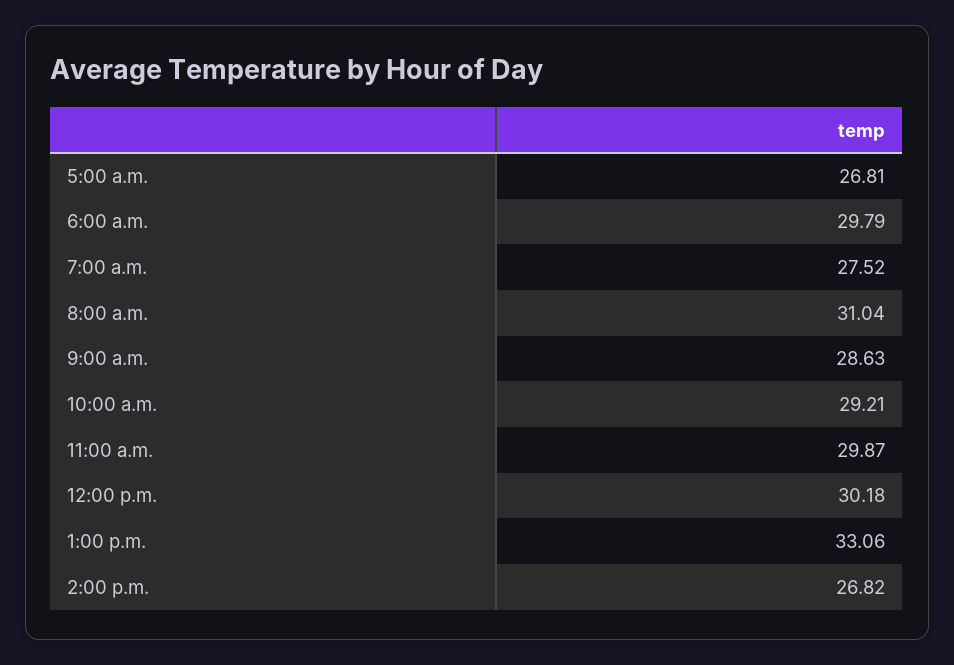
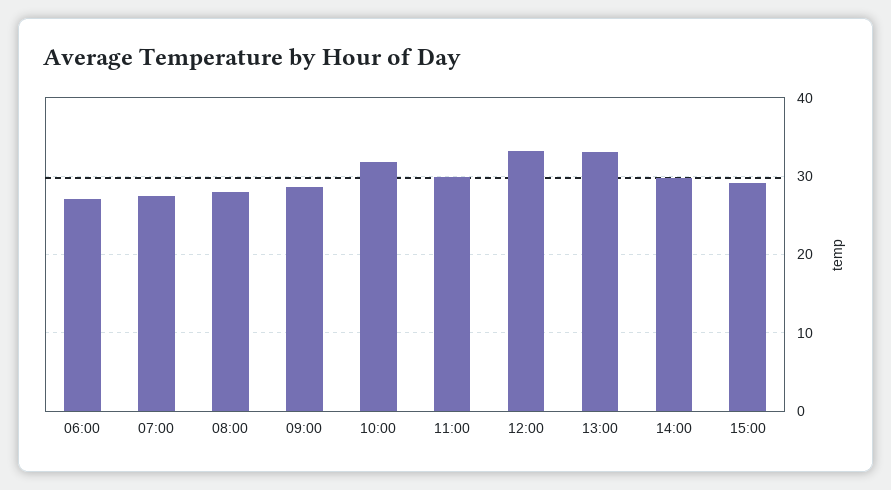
5:00 a.m.: 26.81 -> none
6:00 a.m.: 29.79 -> 27
8:00 a.m.: 31.04 -> 28
10:00 a.m.: 29.21 -> 32
12:00 p.m.: 30.18 -> 33
2:00 p.m.: 26.82 -> 30
15:00: none -> 29

